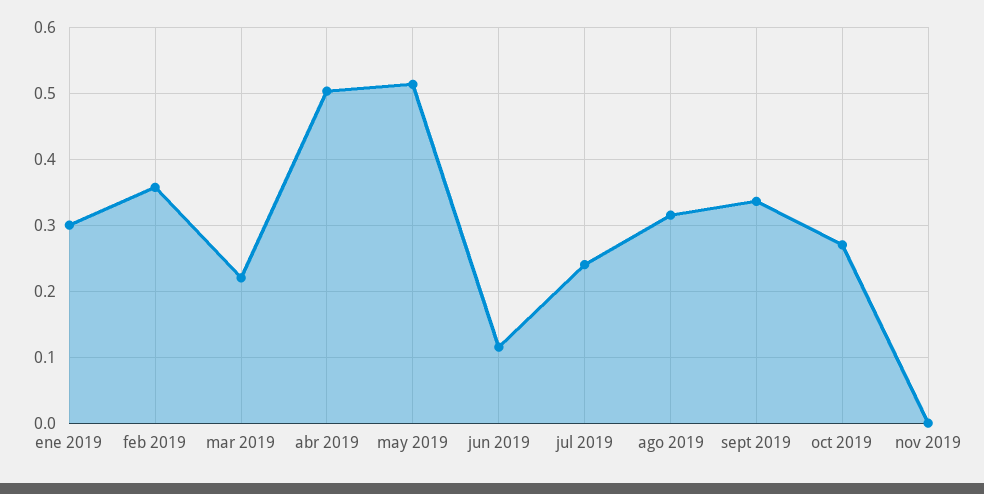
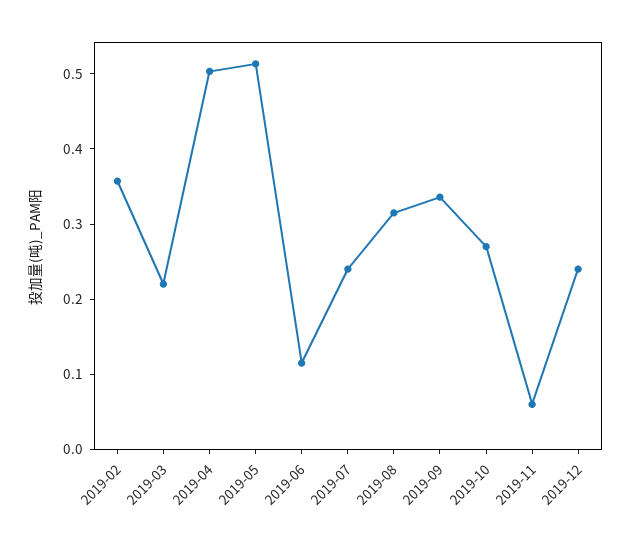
ene 2019: 0.3 -> none
nov 2019: 0 -> 0.06
2019-12: none -> 0.24

